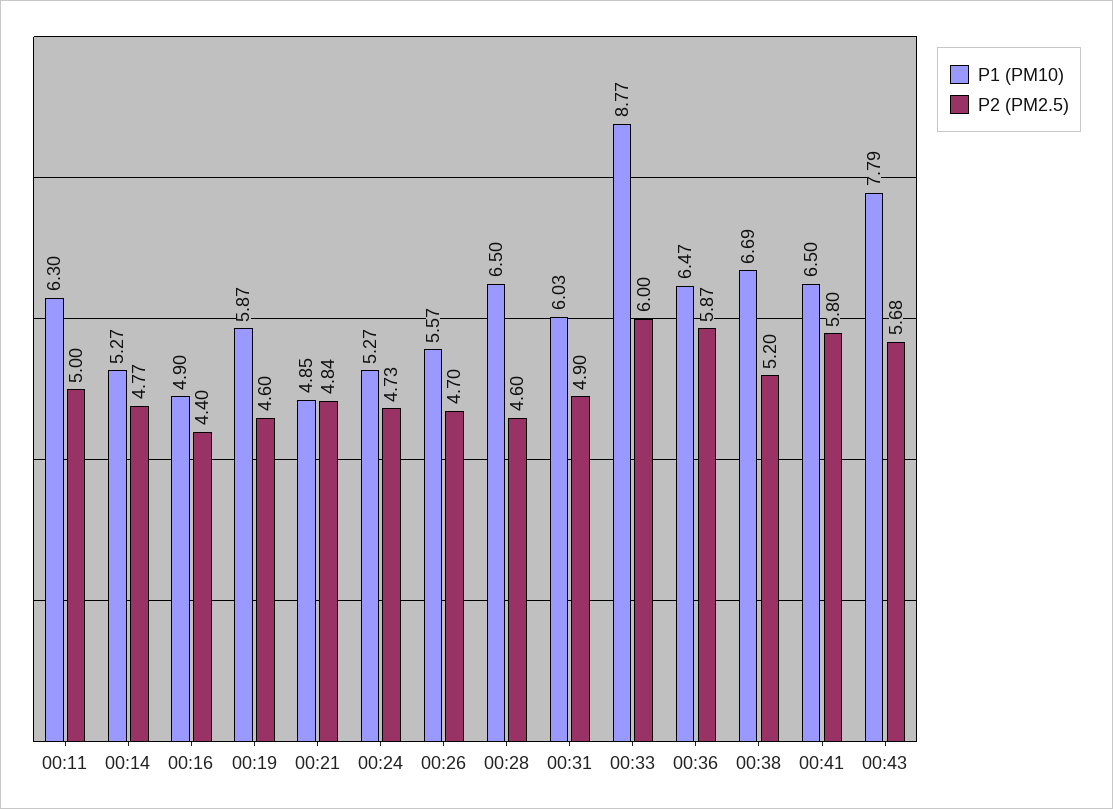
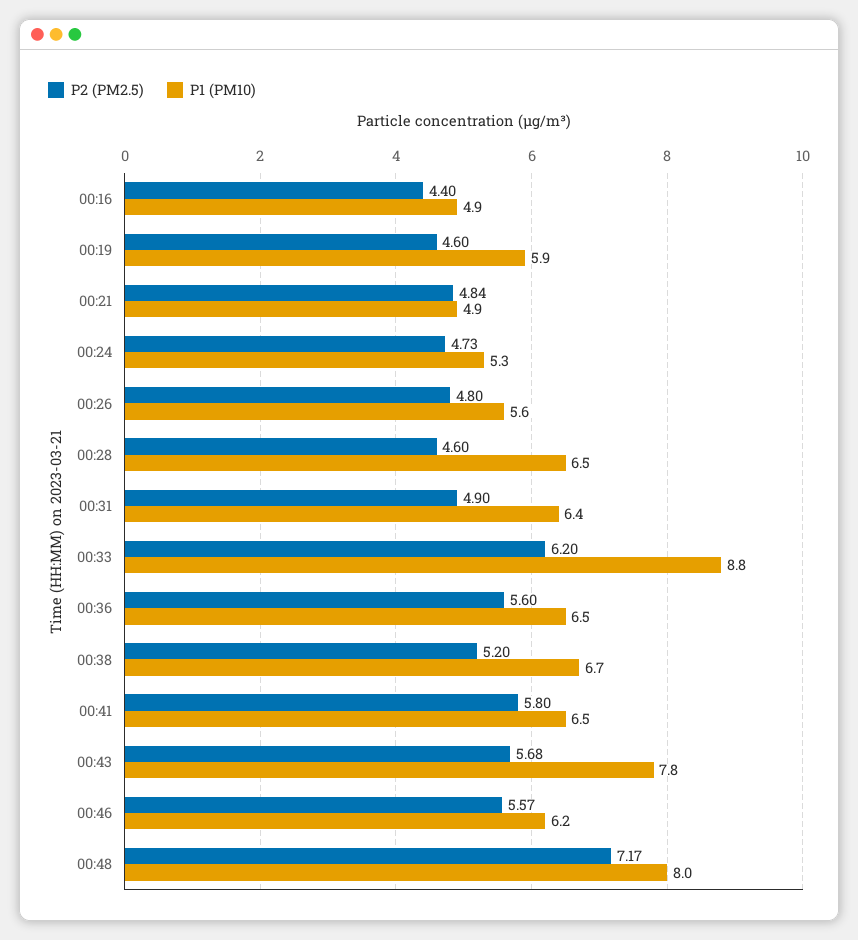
P1 (PM10), 00:11: 6.3 -> none
P2 (PM2.5), 00:11: 5 -> none
P1 (PM10), 00:14: 5.27 -> none
P2 (PM2.5), 00:14: 4.77 -> none
P2 (PM2.5), 00:26: 4.7 -> 4.8
P1 (PM10), 00:31: 6.03 -> 6.4
P2 (PM2.5), 00:33: 6 -> 6.2
P2 (PM2.5), 00:36: 5.87 -> 5.6
P2 (PM2.5), 00:46: none -> 5.57
P1 (PM10), 00:46: none -> 6.2
P2 (PM2.5), 00:48: none -> 7.17
P1 (PM10), 00:48: none -> 8

